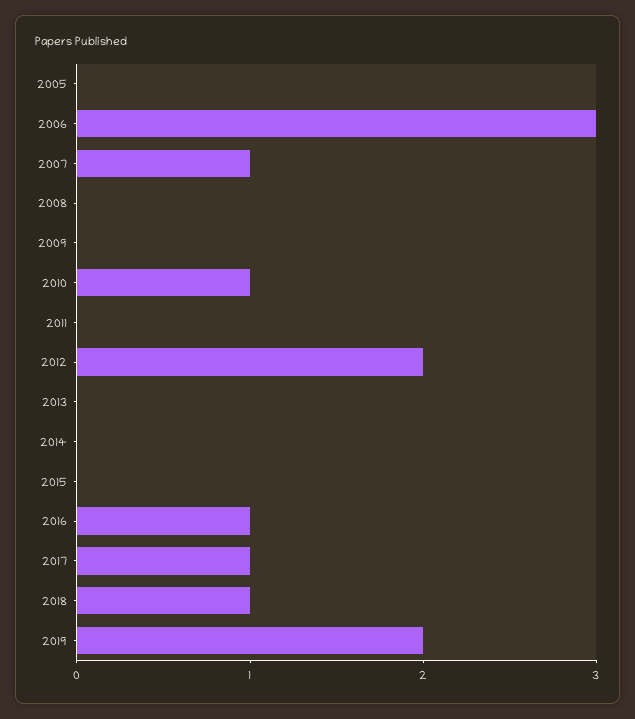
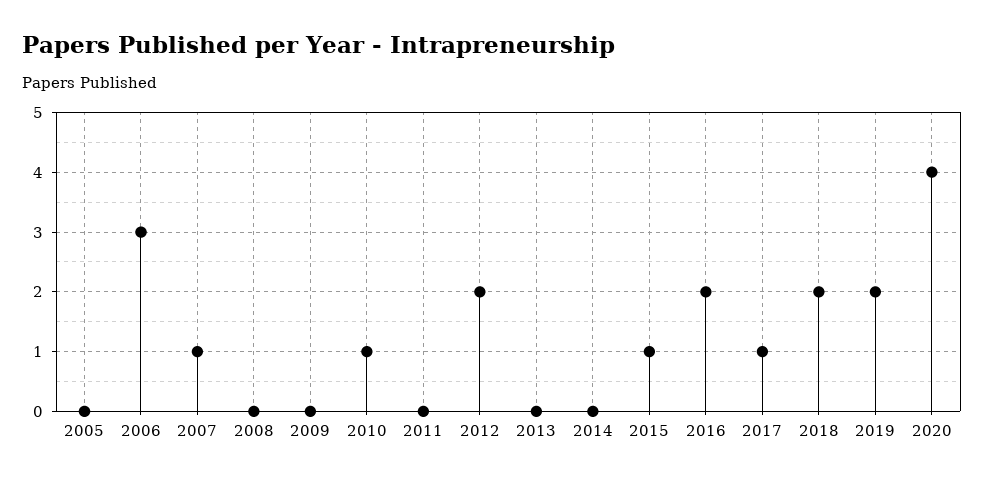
2015: 0 -> 1
2016: 1 -> 2
2018: 1 -> 2
2020: none -> 4

